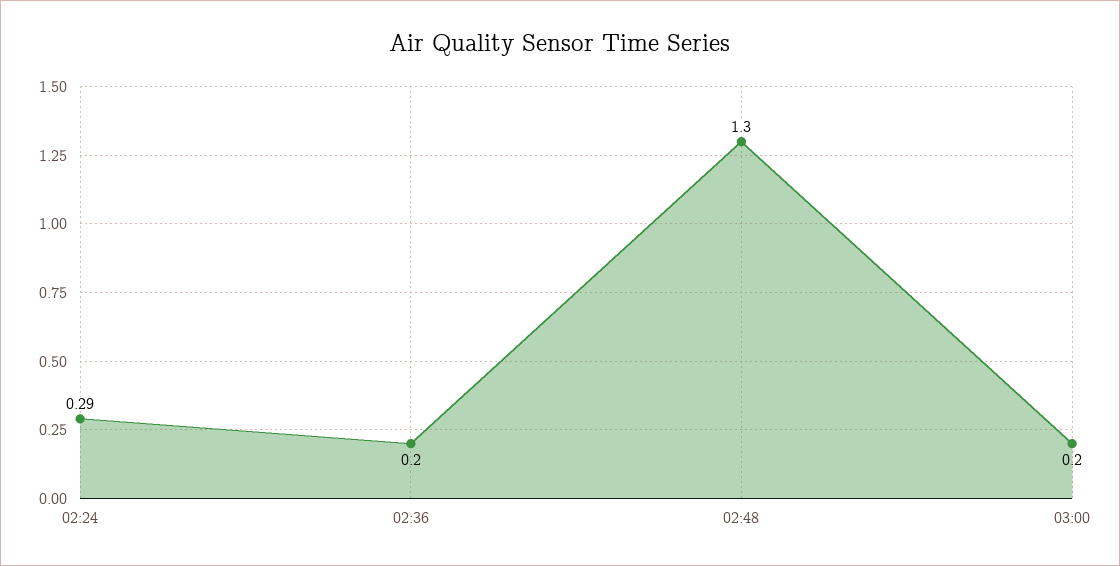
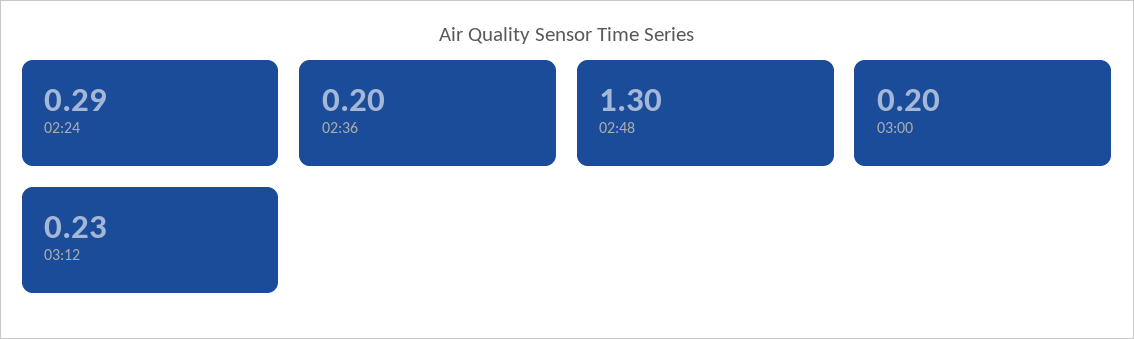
03:12: none -> 0.23

